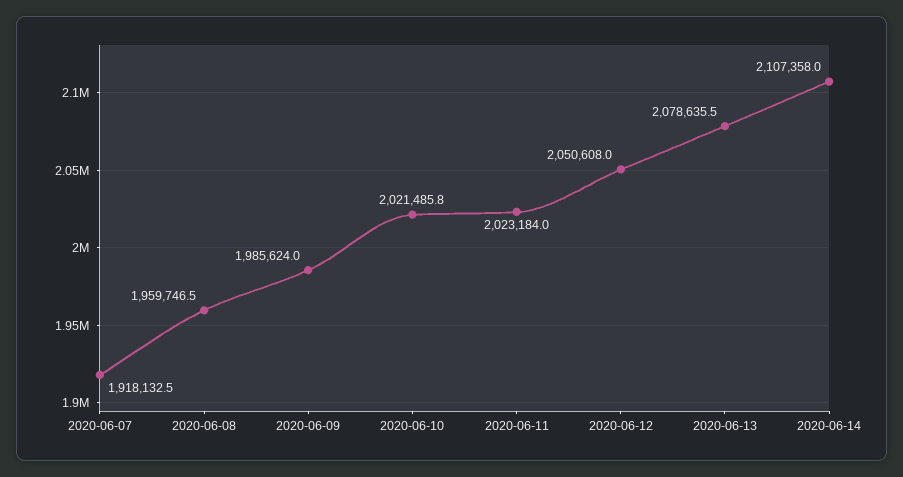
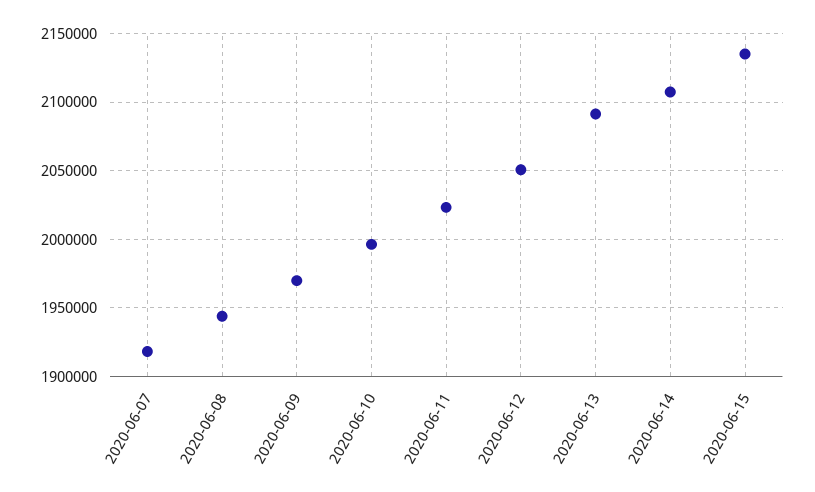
2020-06-08: 1959746.5 -> 1945000
2020-06-09: 1985624 -> 1970000
2020-06-10: 2021485.8 -> 1995000
2020-06-13: 2078635.5 -> 2090000
2020-06-15: none -> 2135000

